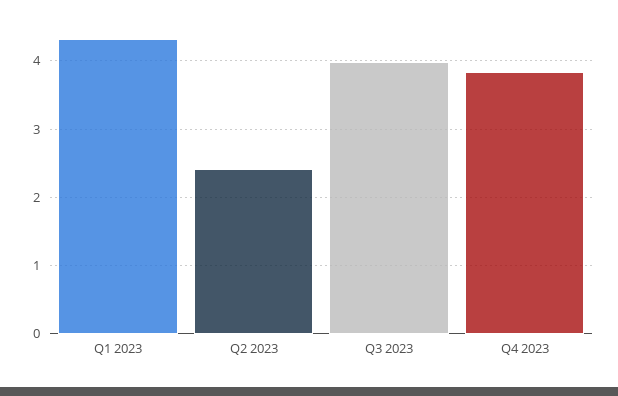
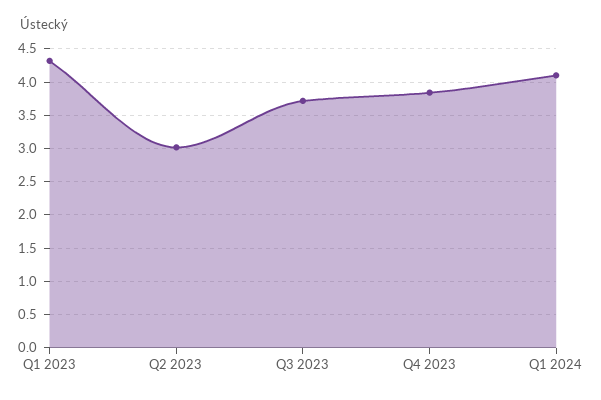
Q2 2023: 2.4 -> 3
Q3 2023: 4 -> 3.7
Q1 2024: none -> 4.1

